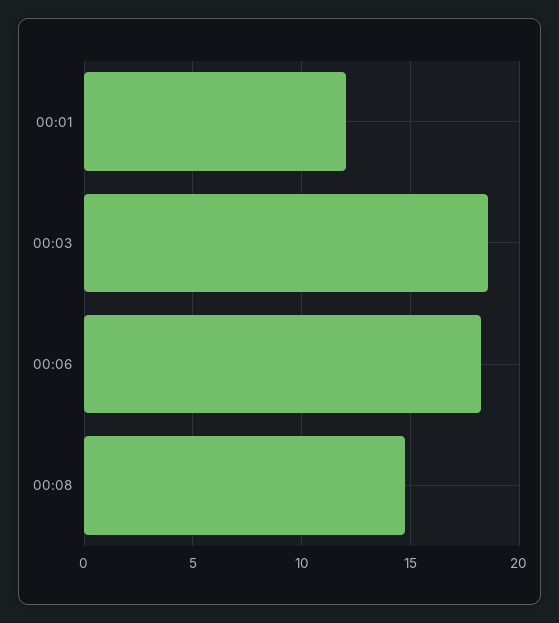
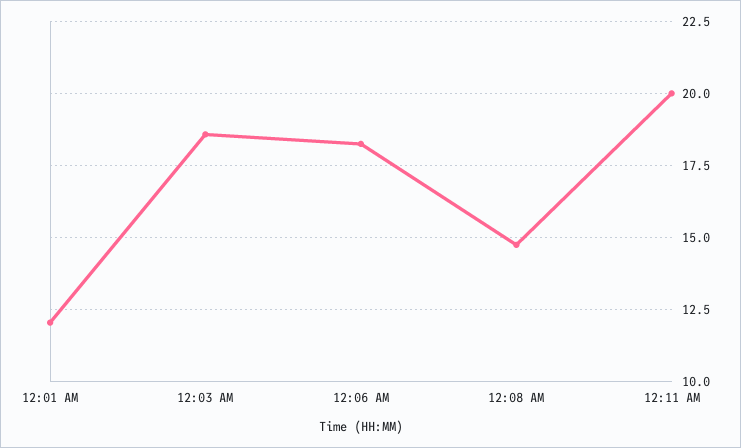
12:11 AM: none -> 20

